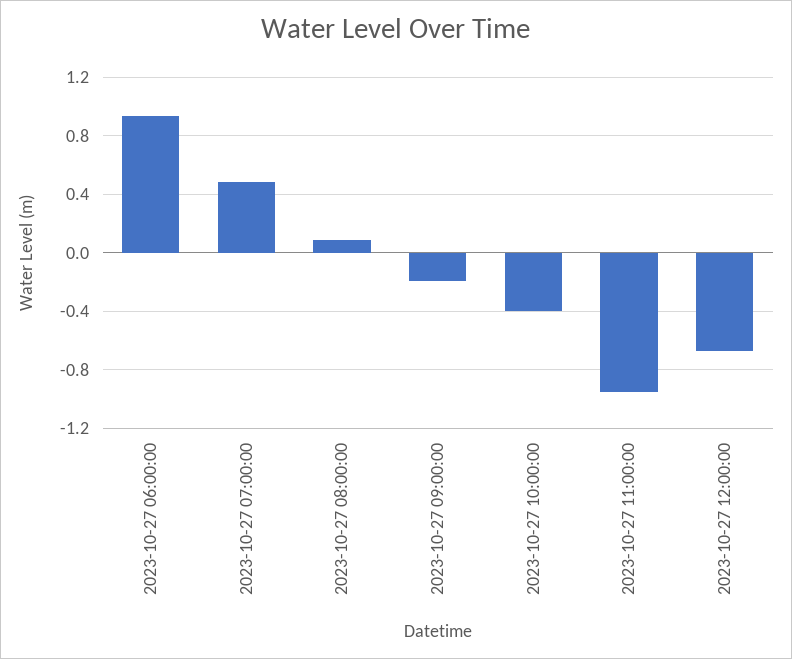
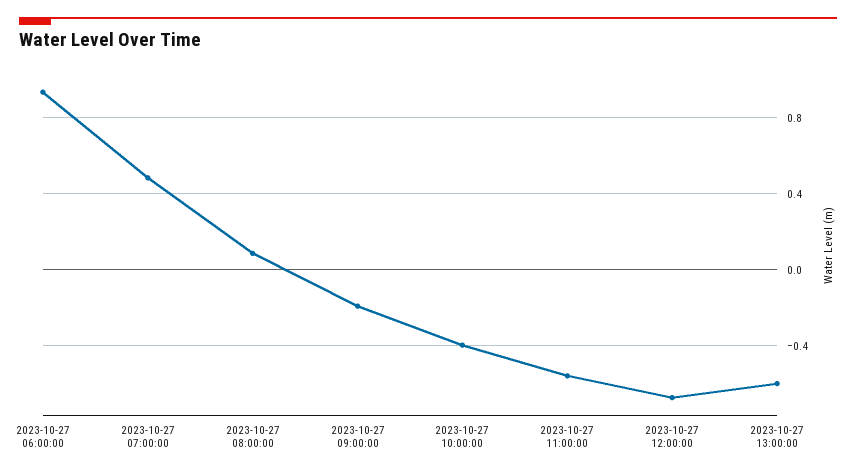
2023-10-27 11:00:00: -0.95 -> -0.55
2023-10-27 13:00:00: none -> -0.6

